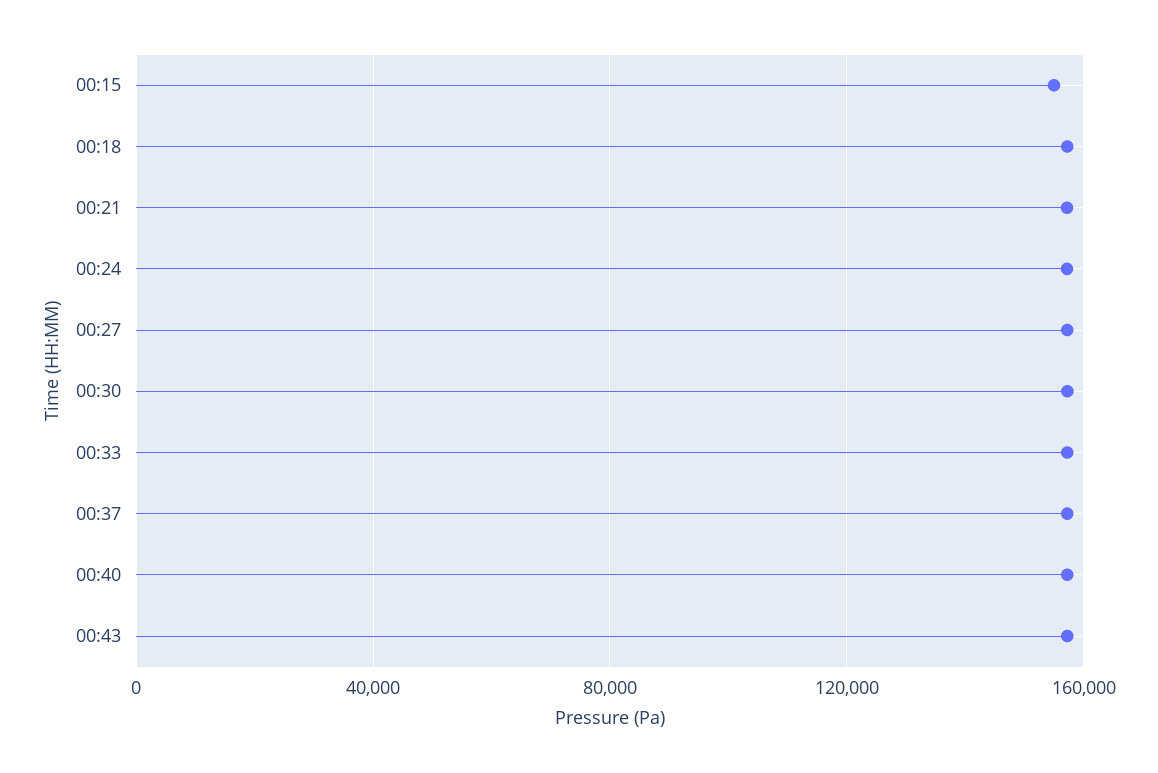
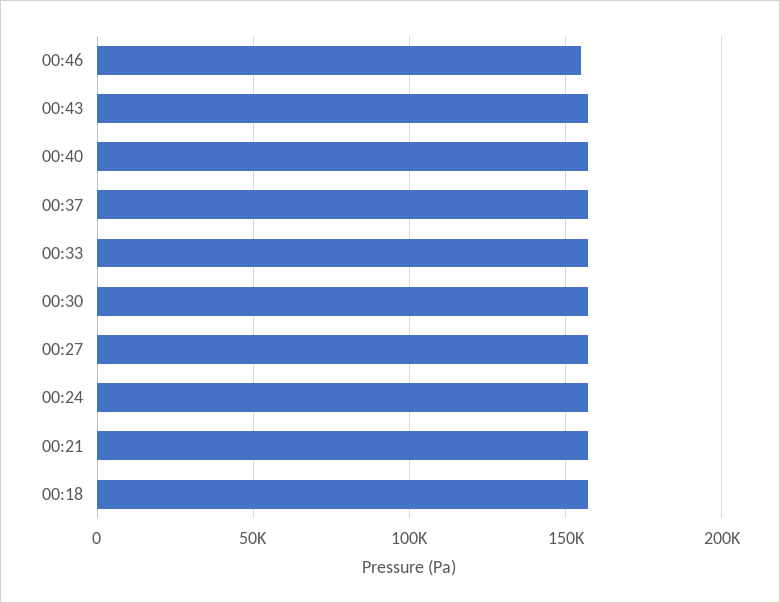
00:15: 155000 -> none
00:46: none -> 155000

